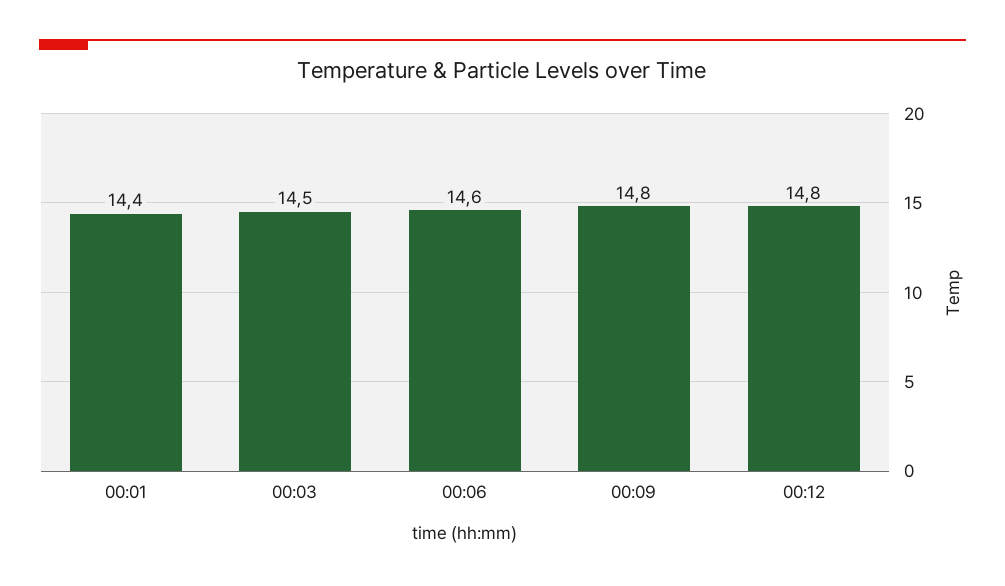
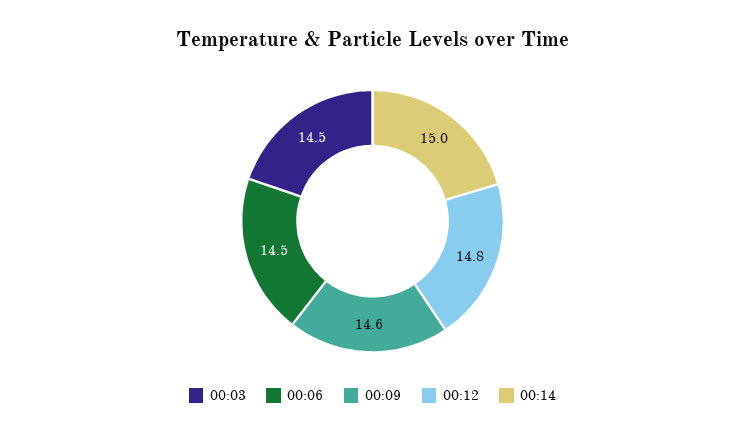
00:01: 14.4 -> none
00:06: 14.6 -> 14.5
00:09: 14.8 -> 14.6
00:14: none -> 15

